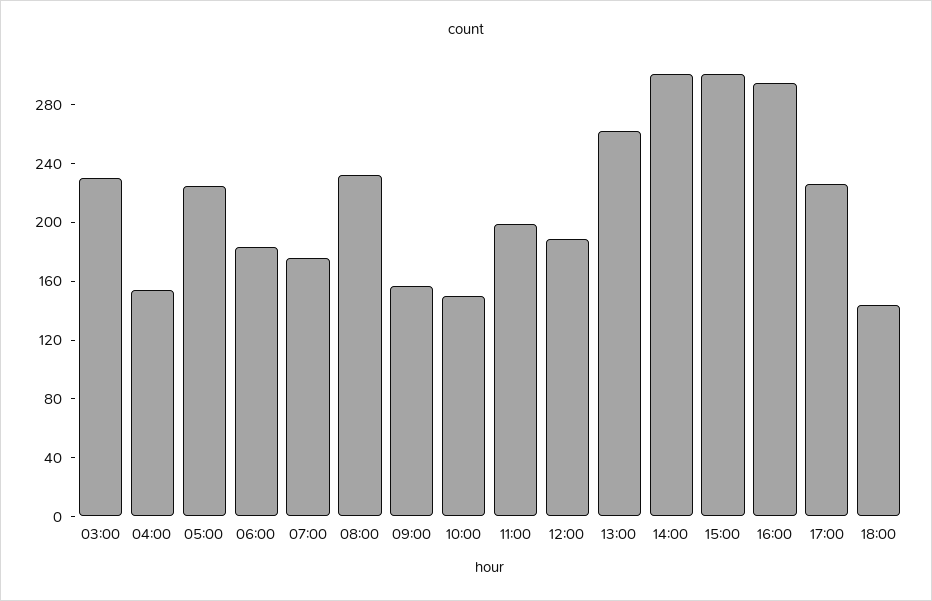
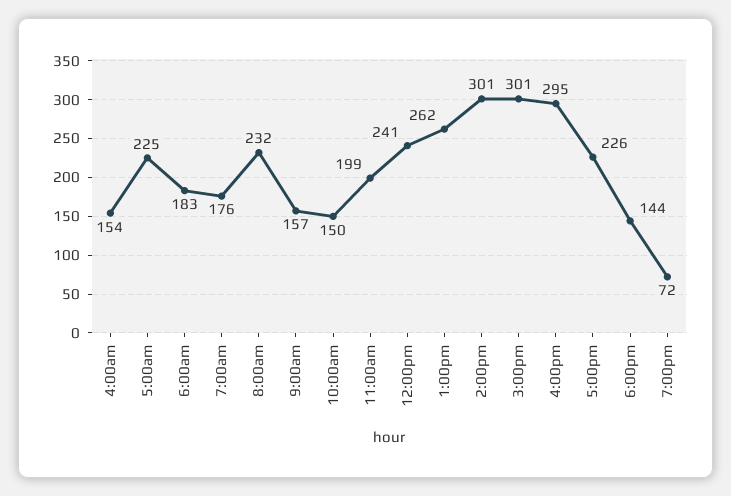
03:00: 230 -> none
12:00: 190 -> 241
7:00pm: none -> 72

